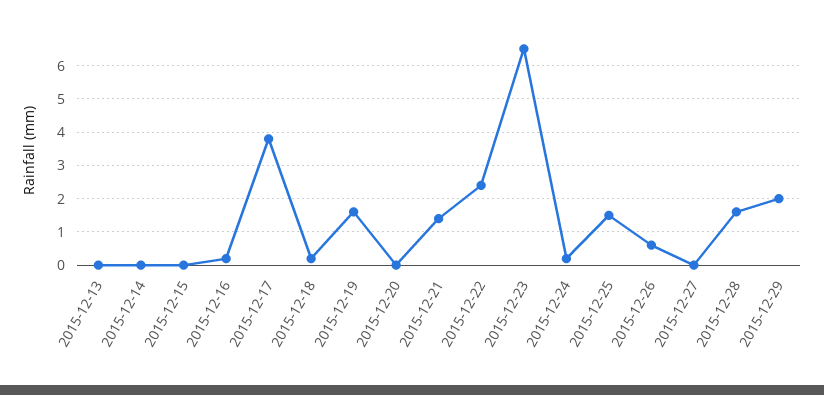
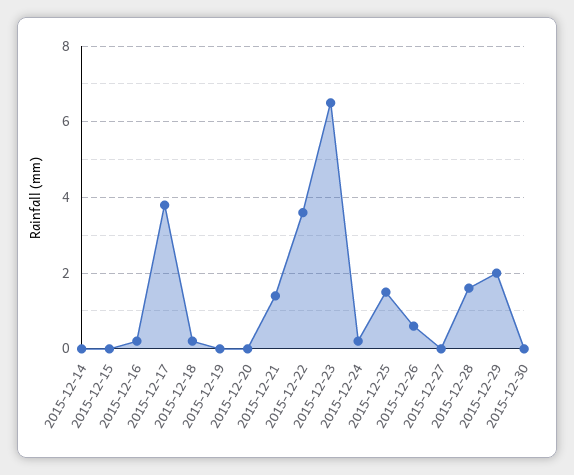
2015-12-13: 0 -> none
2015-12-19: 1.5 -> 0
2015-12-22: 2.5 -> 3.5
2015-12-30: none -> 0

